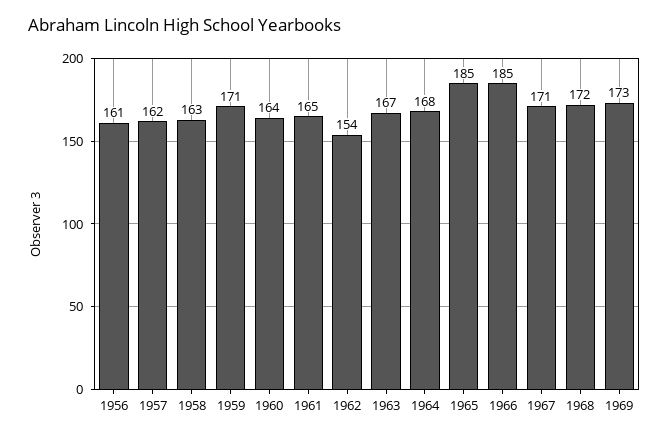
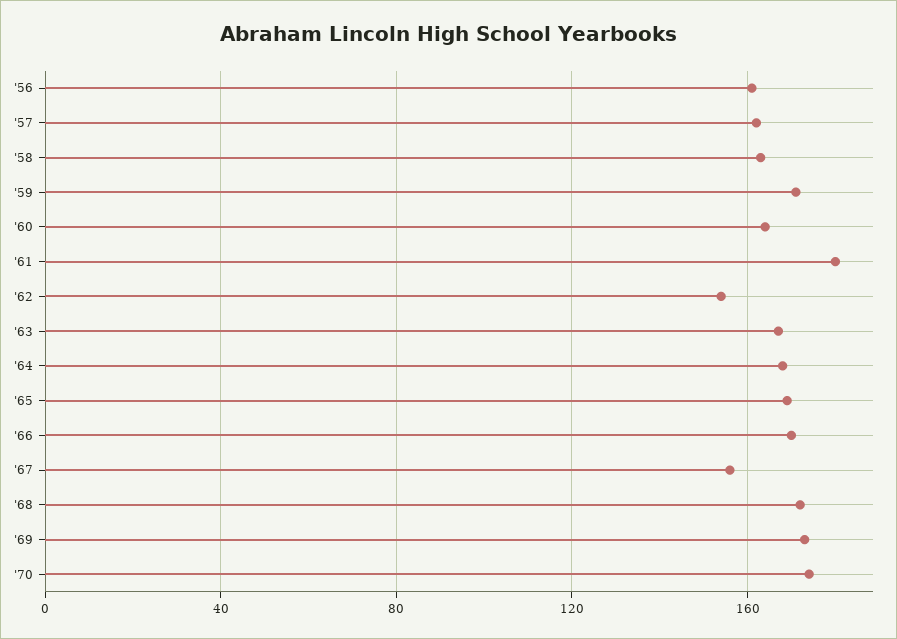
1961: 165 -> 180
1965: 185 -> 170
1966: 185 -> 170
1967: 171 -> 155
'70: none -> 175

